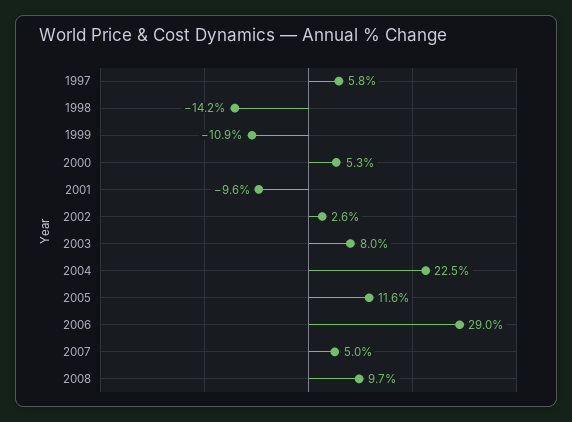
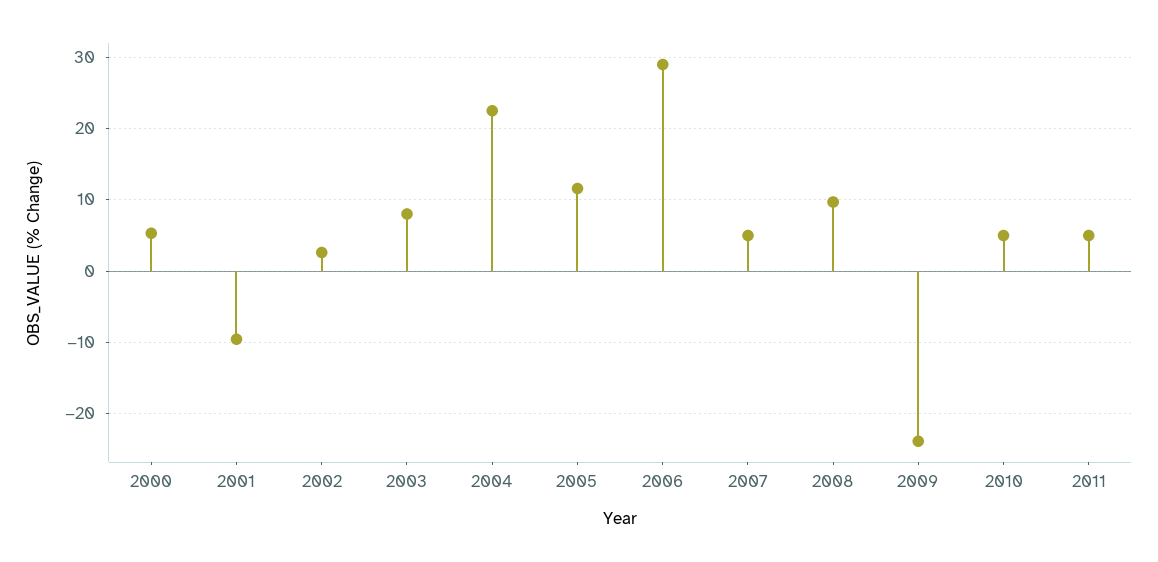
1997: 5.8 -> none
1998: -14.2 -> none
1999: -10.9 -> none
2009: none -> -24
2010: none -> 5
2011: none -> 5

